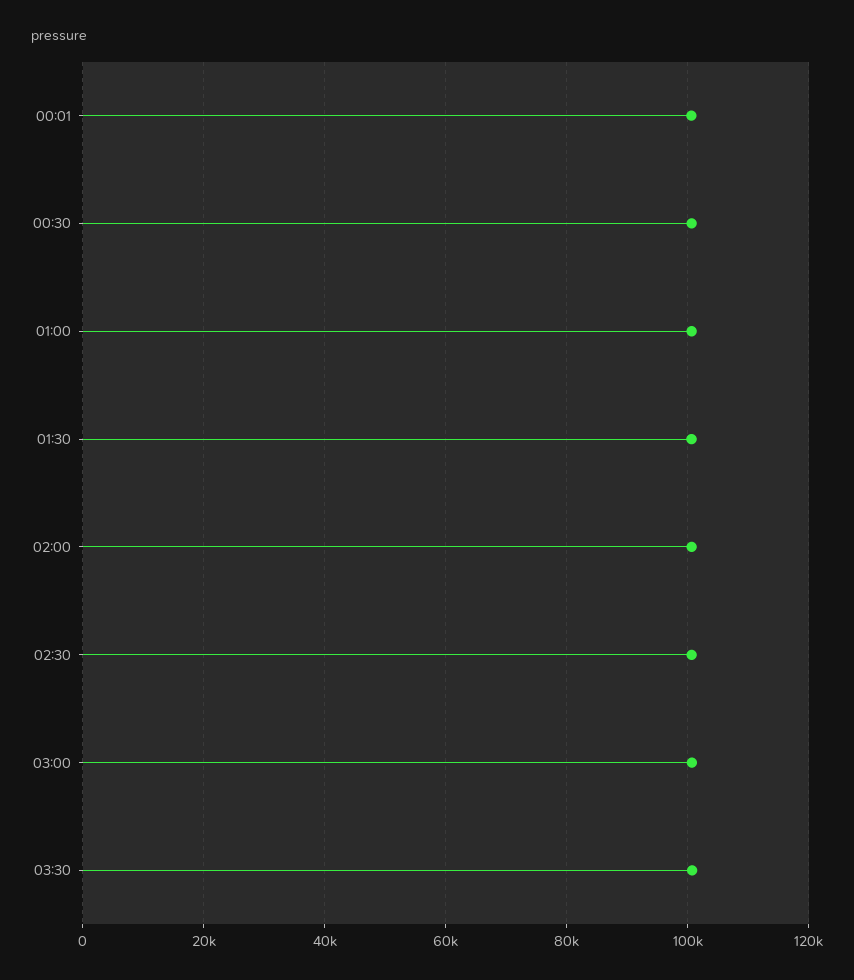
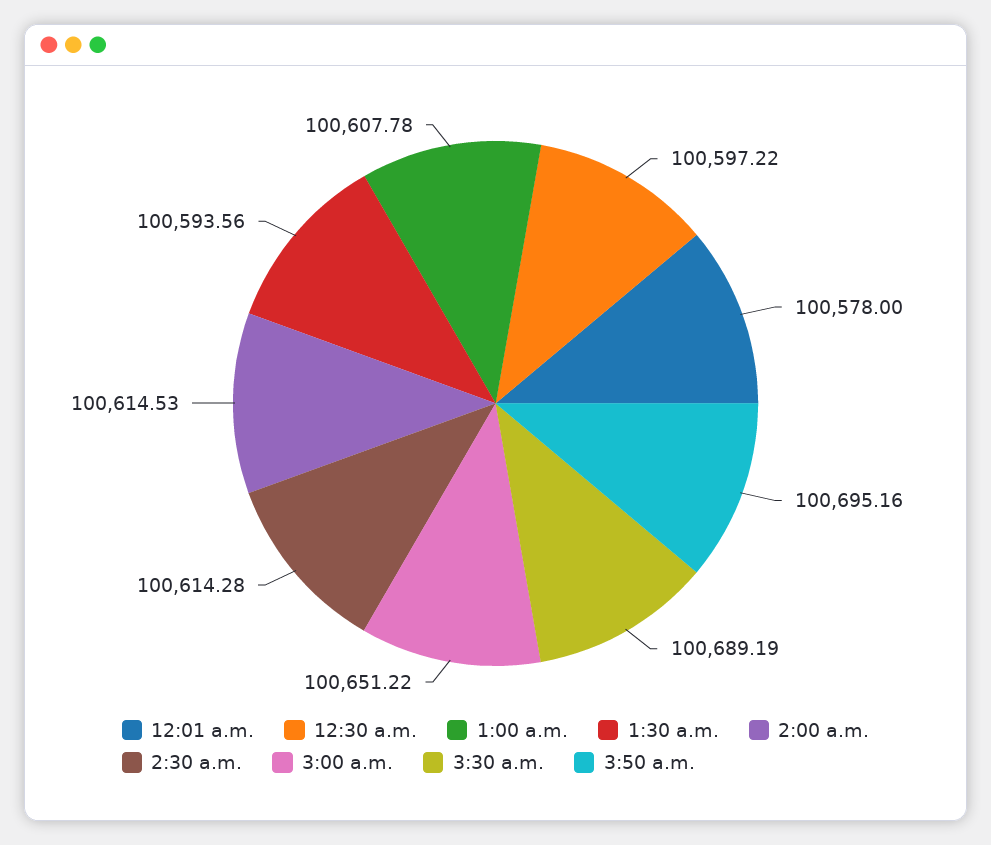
3:50 a.m.: none -> 100695.16

